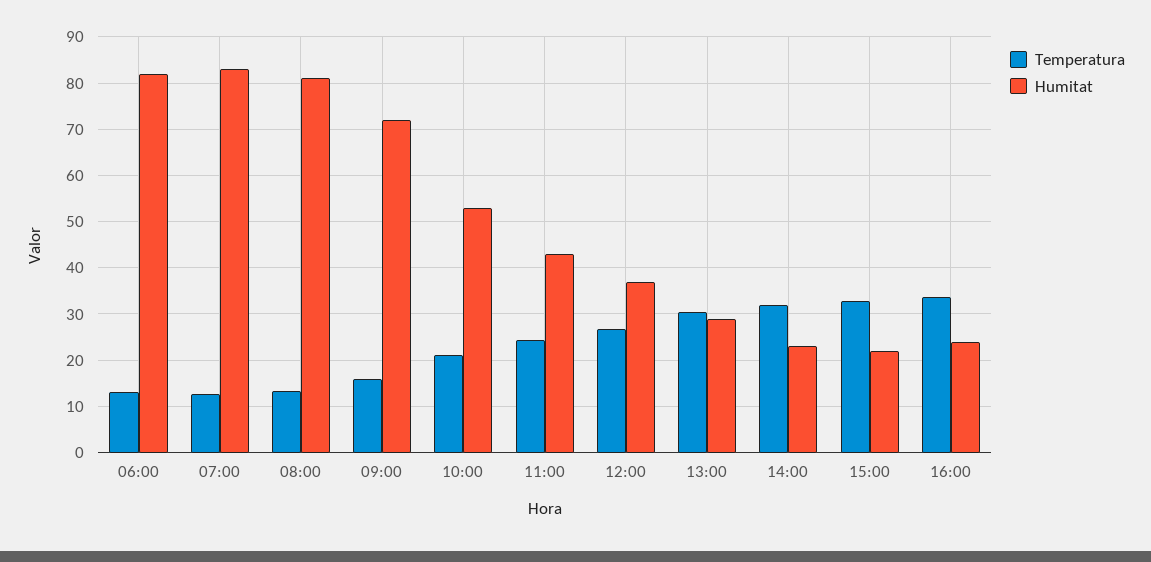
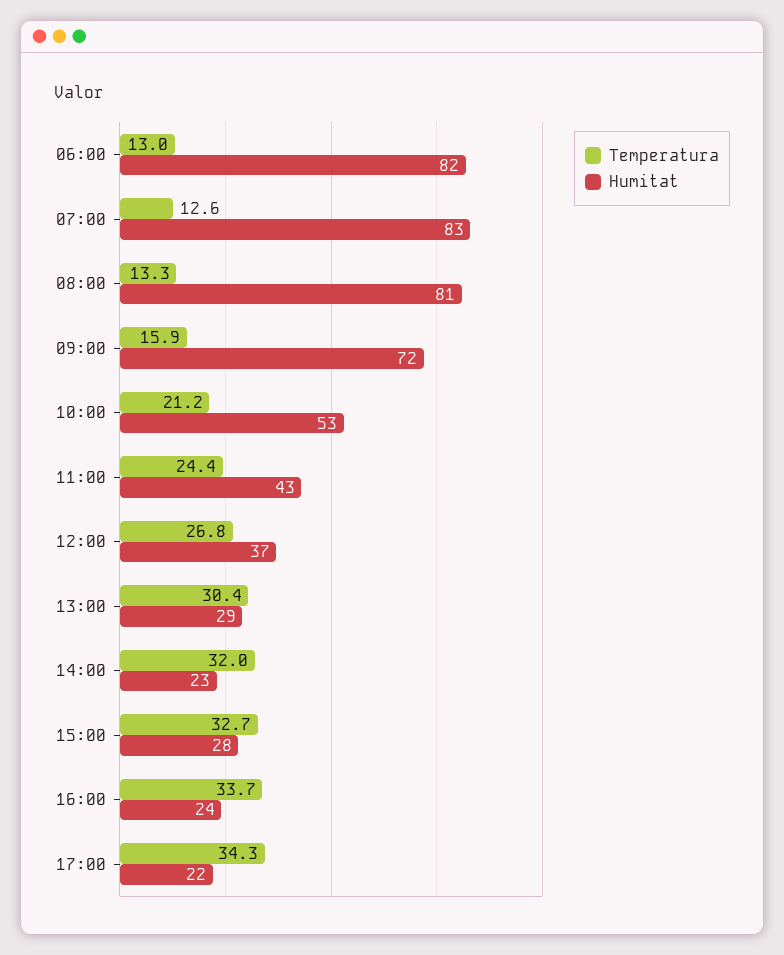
Humitat, 15:00: 22 -> 28
Temperatura, 17:00: none -> 34.3
Humitat, 17:00: none -> 22

